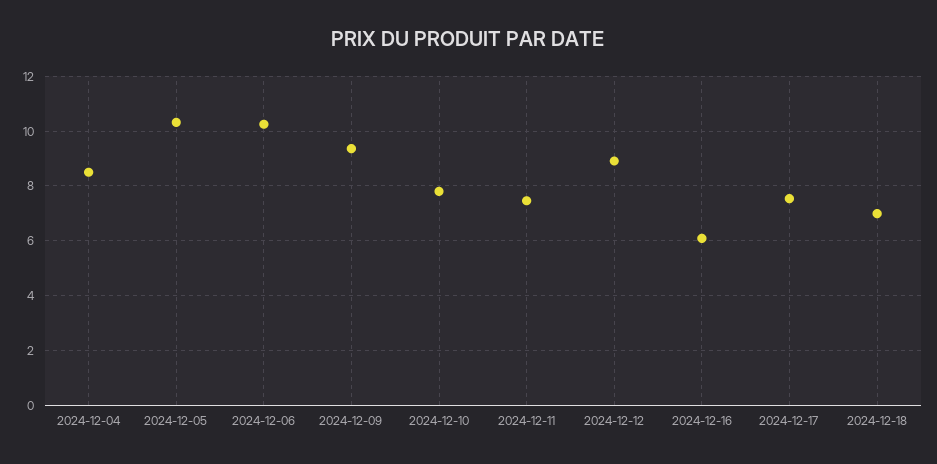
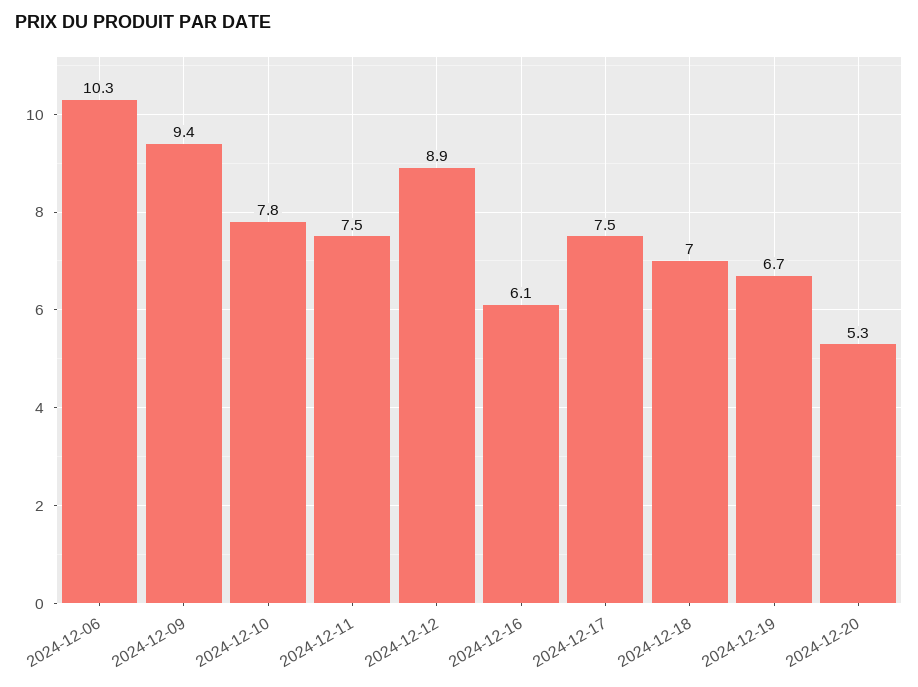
2024-12-04: 8.5 -> none
2024-12-05: 10.25 -> none
2024-12-19: none -> 6.7
2024-12-20: none -> 5.3

